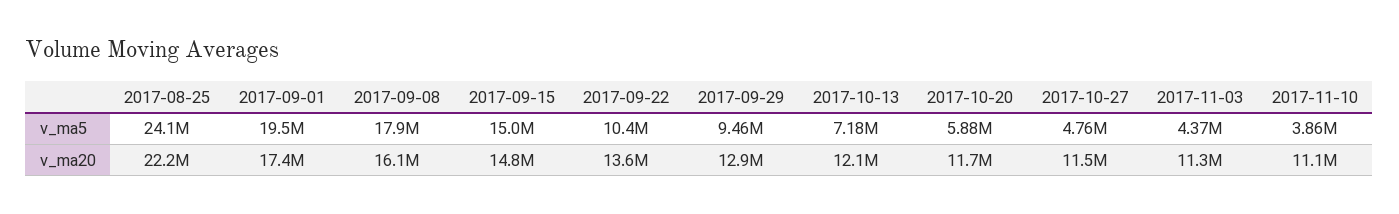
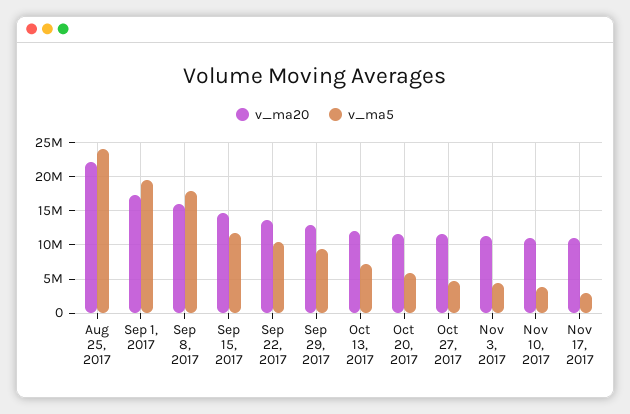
v_ma5, 2017-09-15: 15000000 -> 12000000
v_ma20, Nov 17, 2017: none -> 11000000
v_ma5, Nov 17, 2017: none -> 3000000

